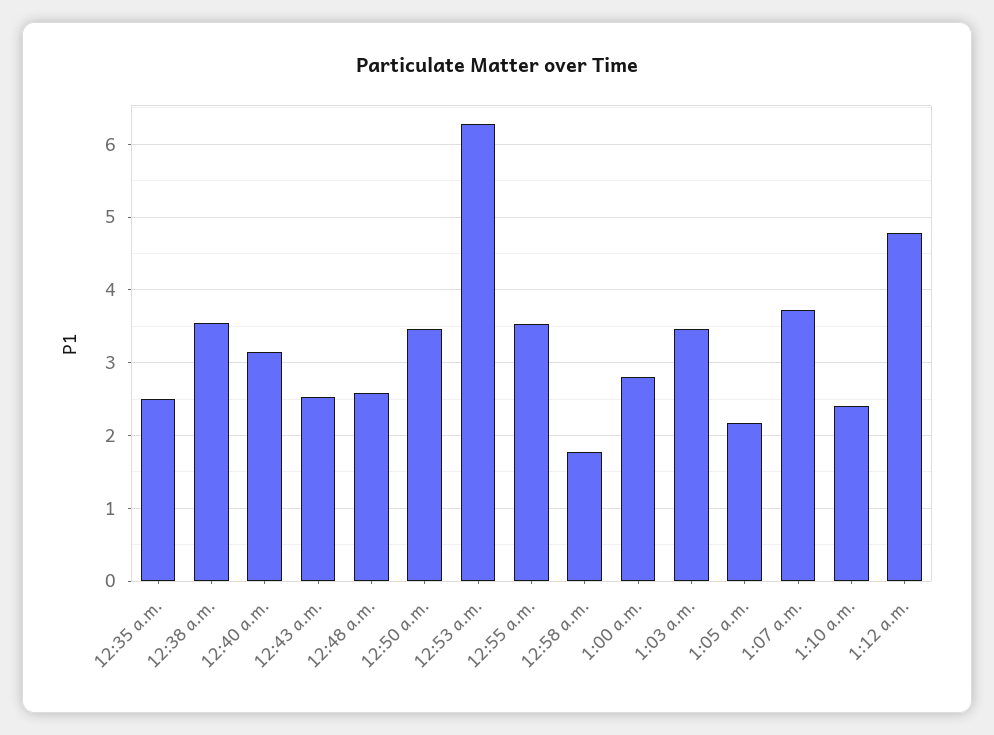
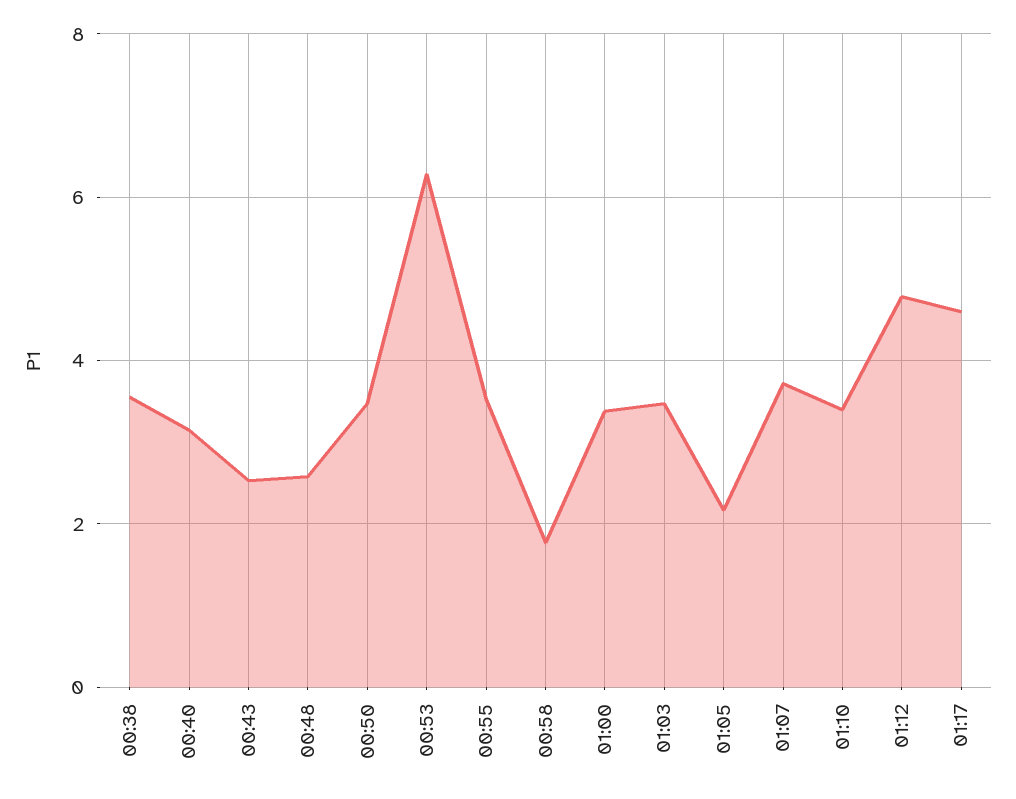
12:35 a.m.: 2.5 -> none
1:00 a.m.: 2.8 -> 3.4
1:10 a.m.: 2.4 -> 3.4
01:17: none -> 4.6

